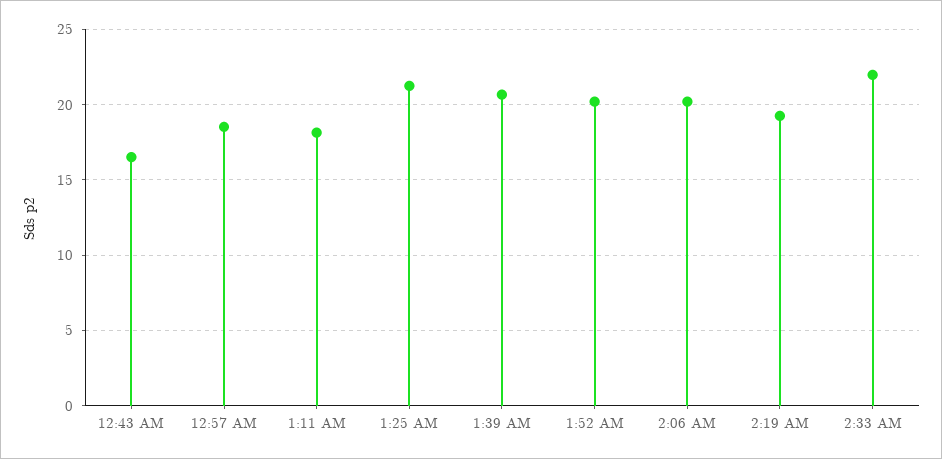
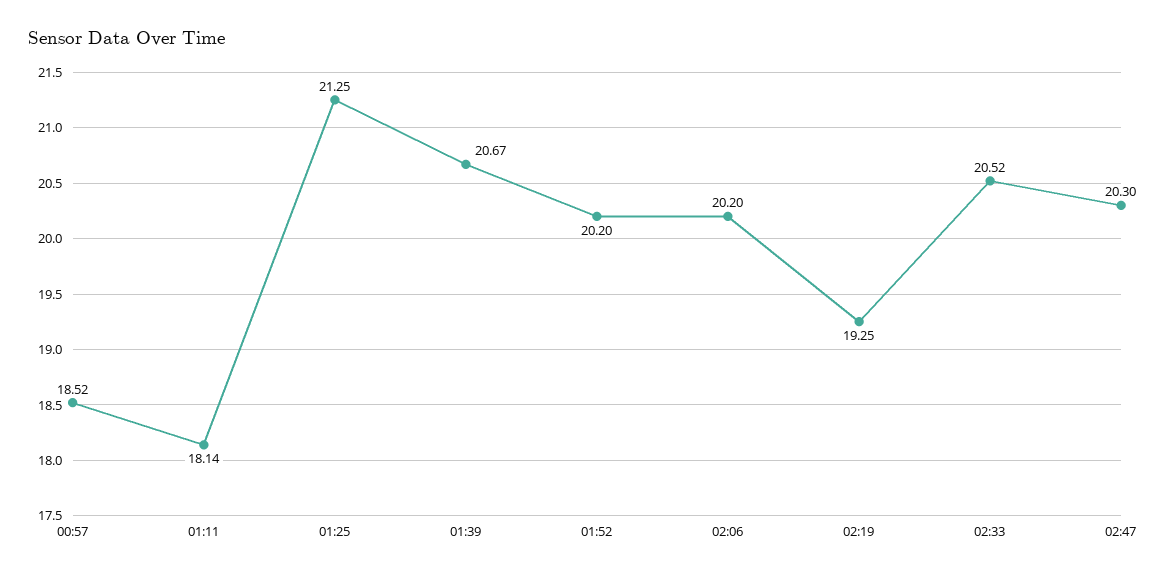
12:43 AM: 16.5 -> none
2:33 AM: 22 -> 20.52
02:47: none -> 20.3

